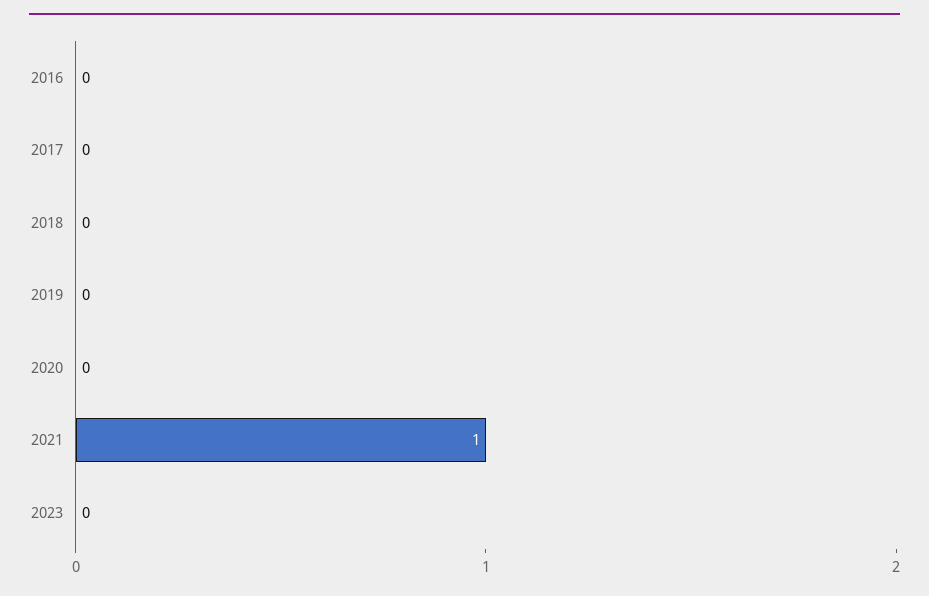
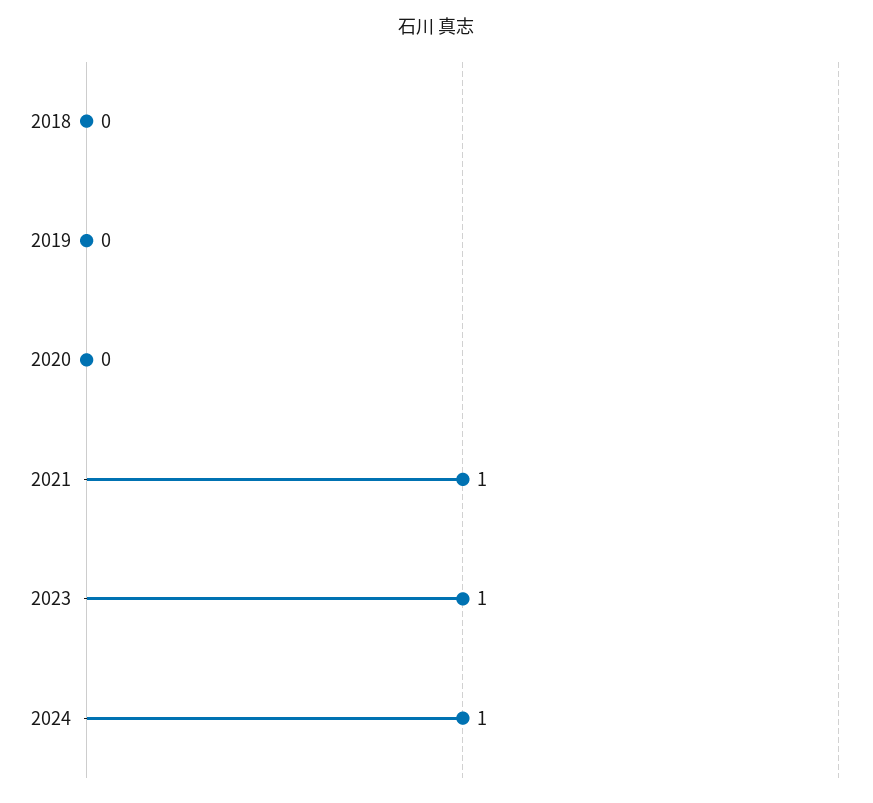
2016: 0 -> none
2017: 0 -> none
2023: 0 -> 1
2024: none -> 1

